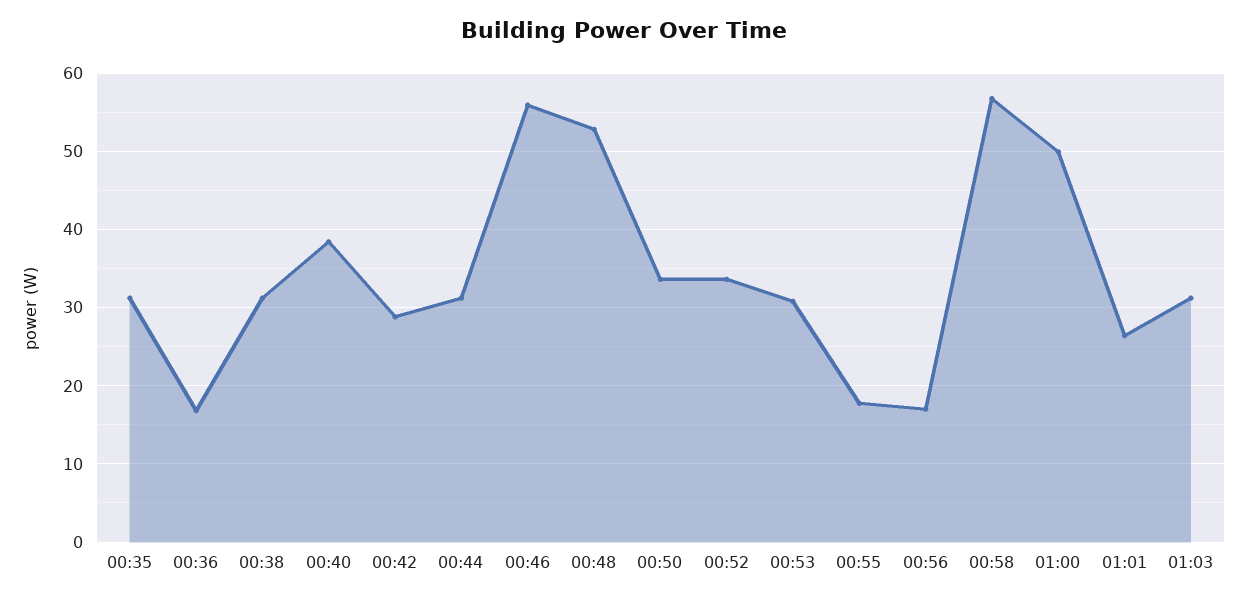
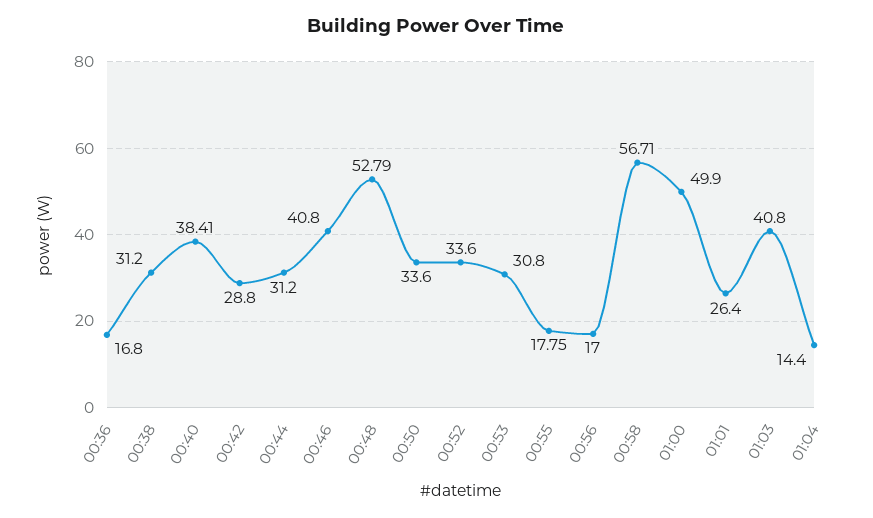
00:35: 31 -> none
00:46: 56 -> 40.8
01:03: 31 -> 40.8
01:04: none -> 14.4

